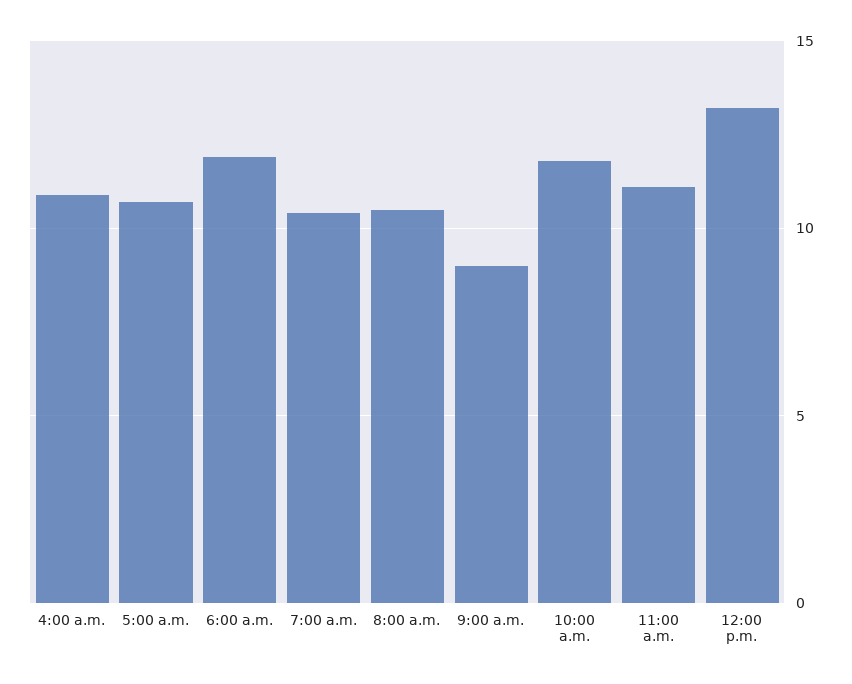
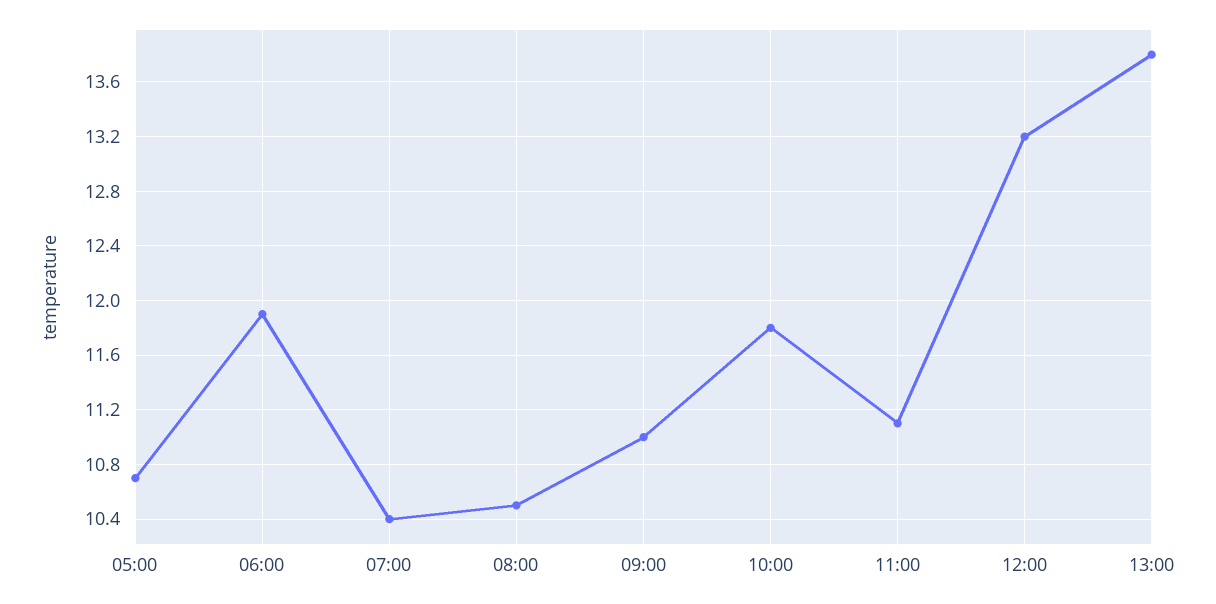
4:00 a.m.: 11 -> none
9:00 a.m.: 9 -> 11
13:00: none -> 13.8

